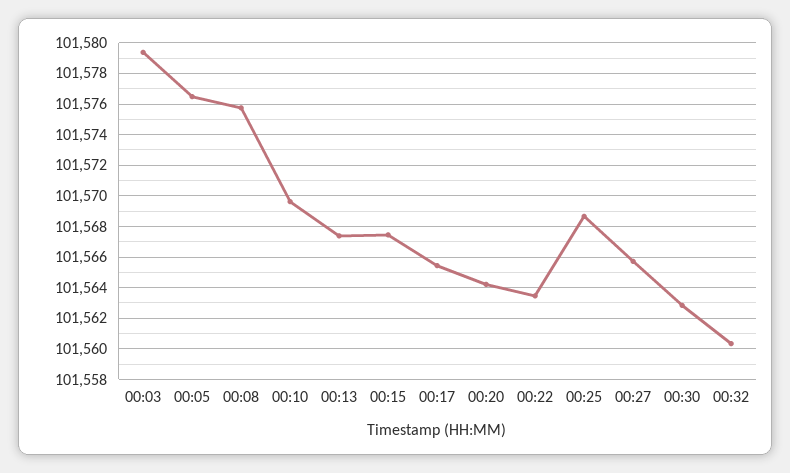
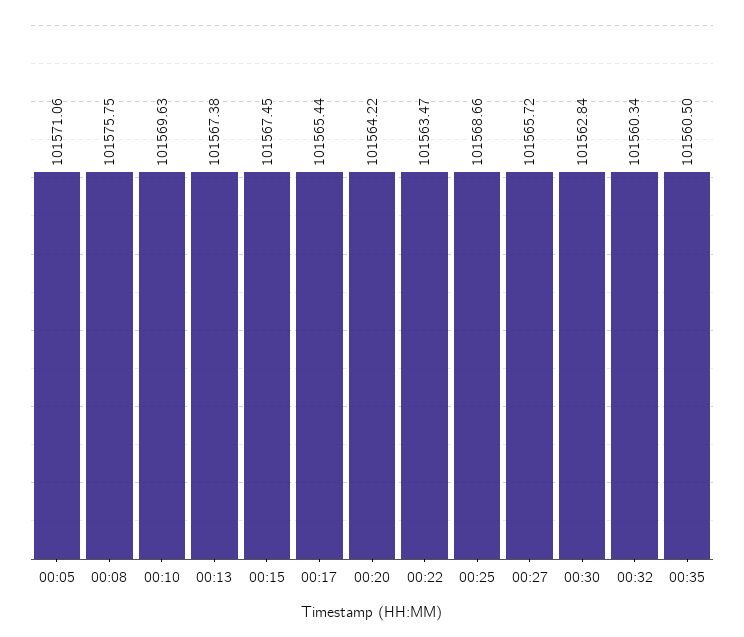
00:03: 101579.5 -> none
00:05: 101576.5 -> 101571.06
00:35: none -> 101560.5

